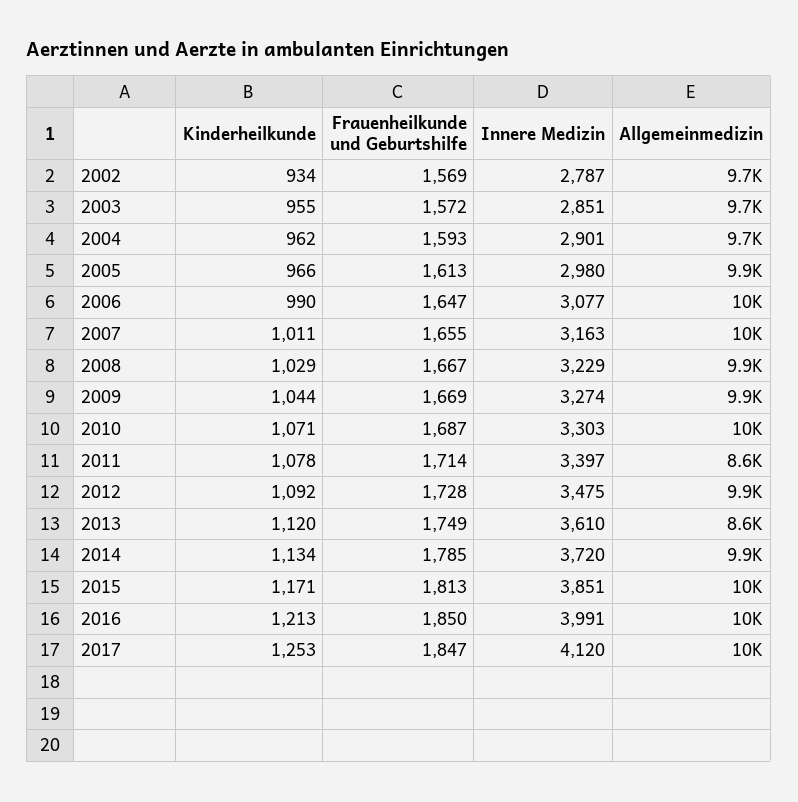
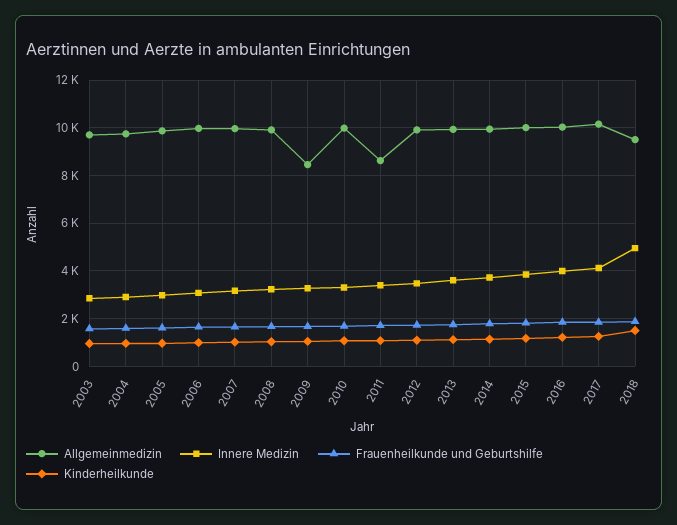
Kinderheilkunde, 2002: 934 -> none
Frauenheilkunde und Geburtshilfe, 2002: 1569 -> none
Innere Medizin, 2002: 2787 -> none
Allgemeinmedizin, 2002: 9700 -> none
Allgemeinmedizin, 2009: 9900 -> 8500
Allgemeinmedizin, 2013: 8600 -> 10000
Allgemeinmedizin, 2018: none -> 9500
Innere Medizin, 2018: none -> 5000
Frauenheilkunde und Geburtshilfe, 2018: none -> 2000
Kinderheilkunde, 2018: none -> 1500

